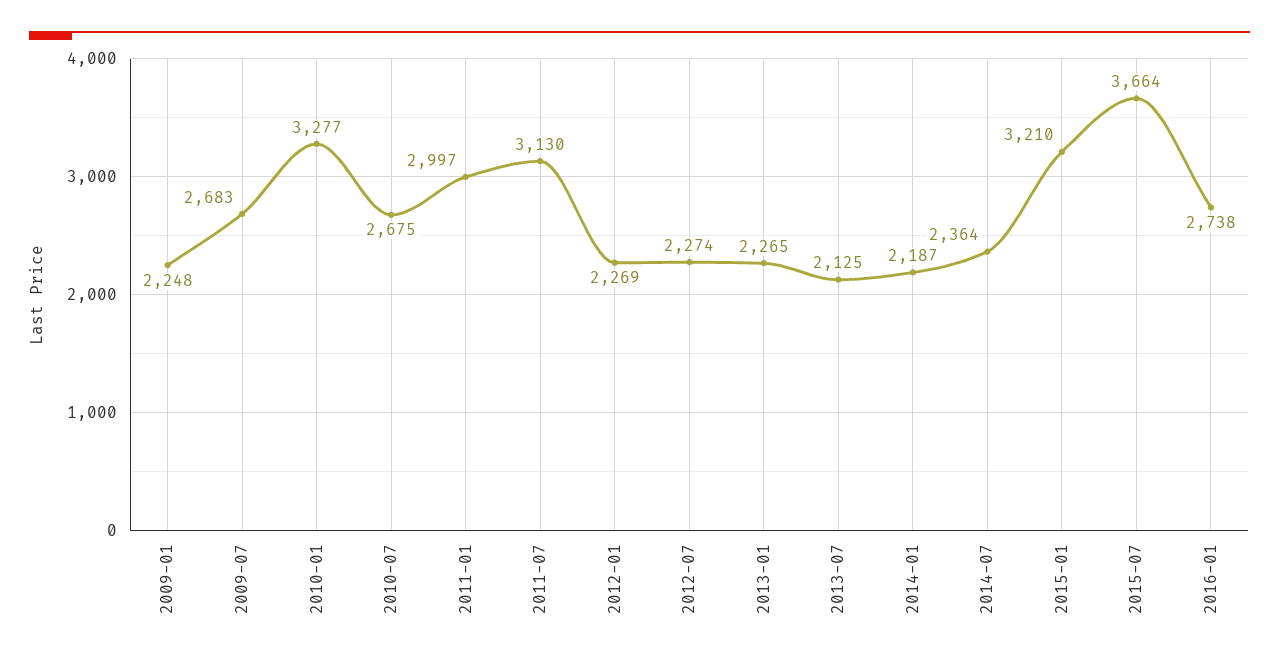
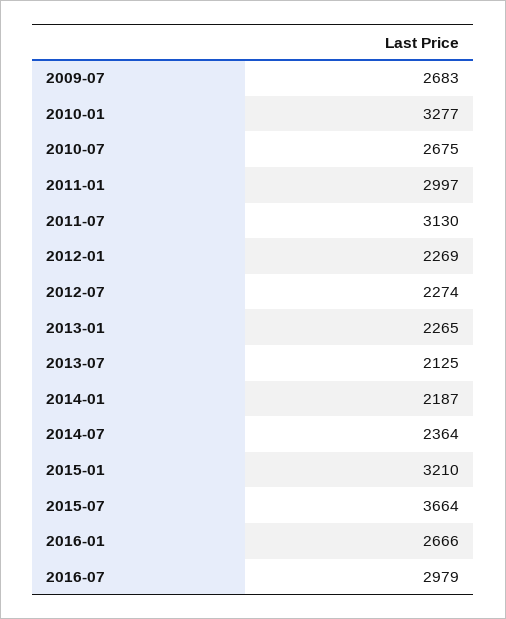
2009-01: 2248 -> none
2016-01: 2738 -> 2666
2016-07: none -> 2979

